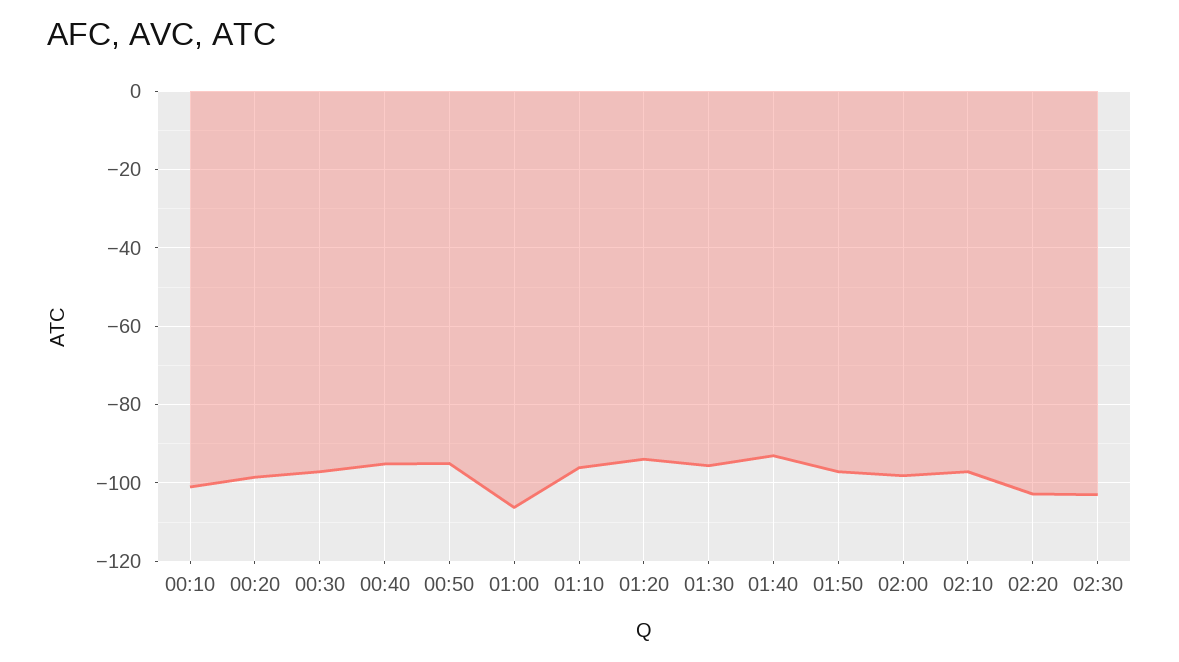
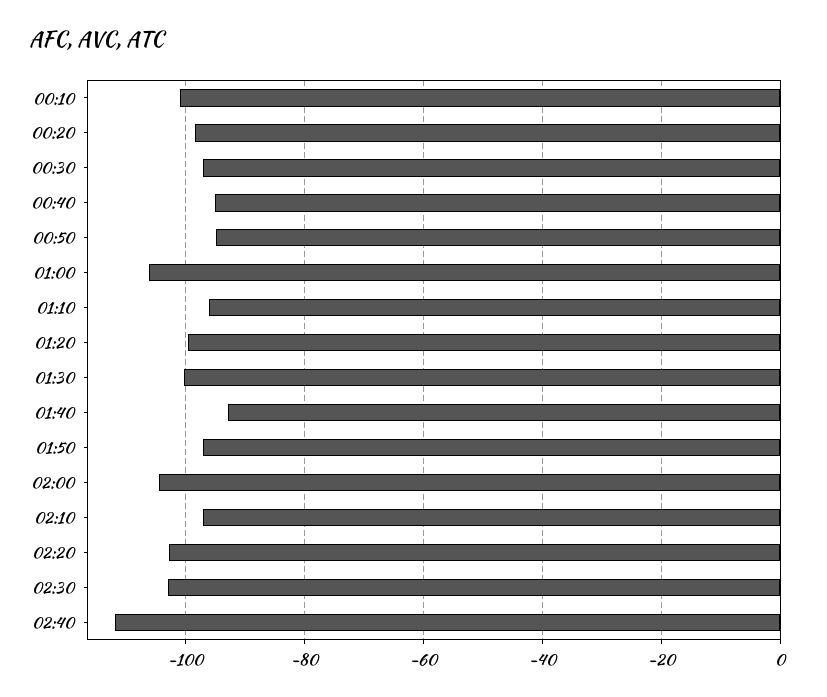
01:20: -94 -> -100
01:30: -96 -> -100
02:00: -98 -> -104
02:40: none -> -112

